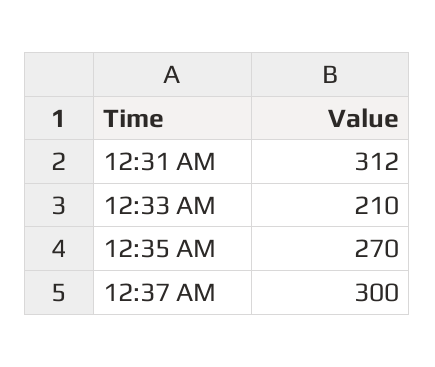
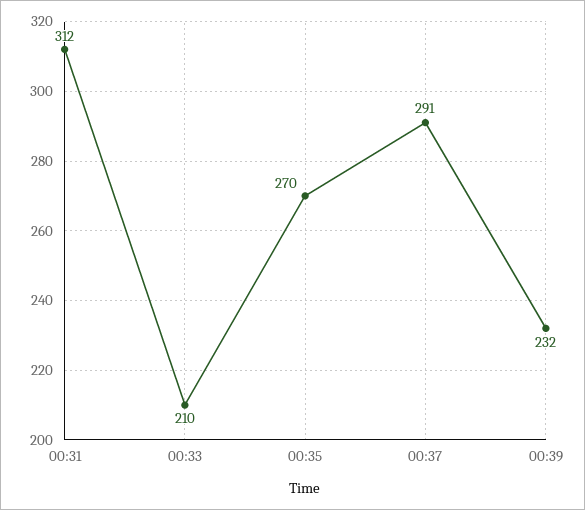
12:37 AM: 300 -> 291
00:39: none -> 232

